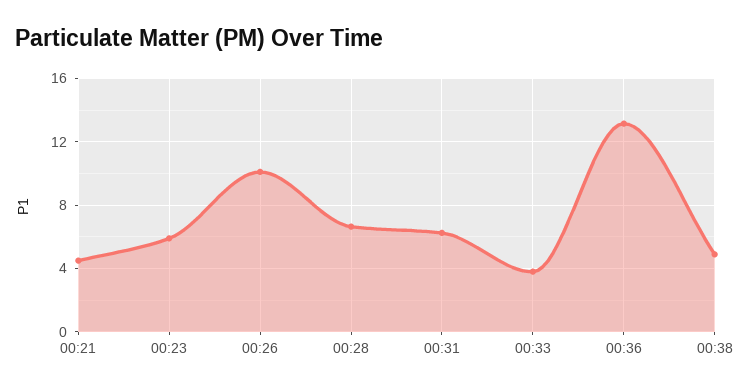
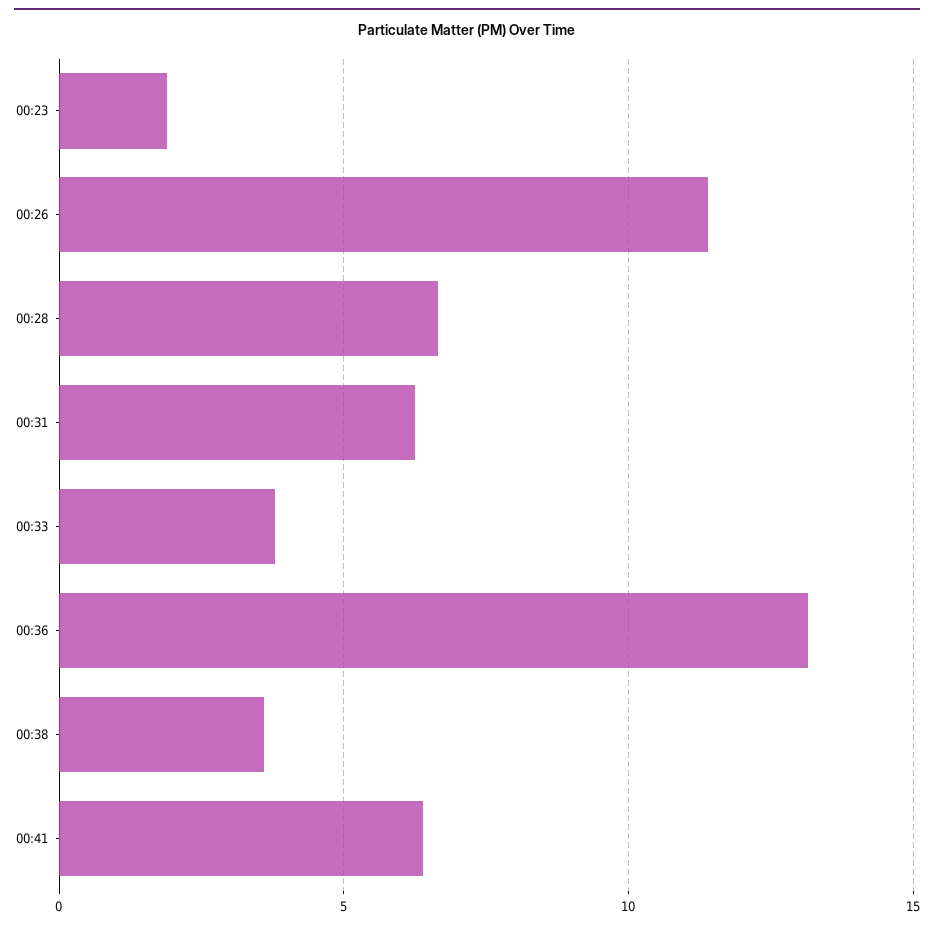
00:21: 4.5 -> none
00:23: 6 -> 2
00:26: 10 -> 11.5
00:38: 5 -> 3.5
00:41: none -> 6.5

